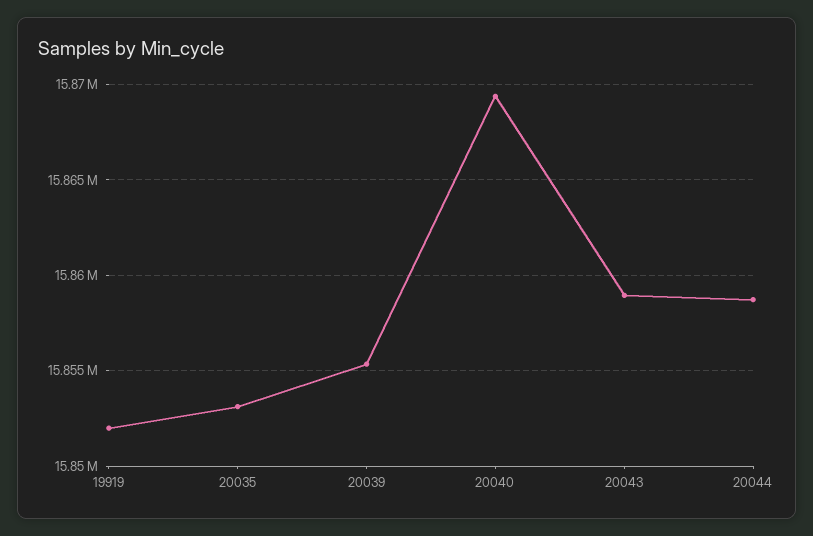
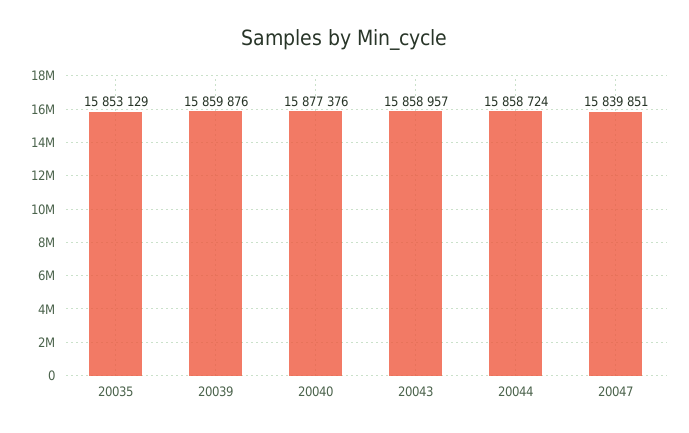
19919: 15852000 -> none
20039: 15855500 -> 15859876
20040: 15869500 -> 15877376
20047: none -> 15839851

